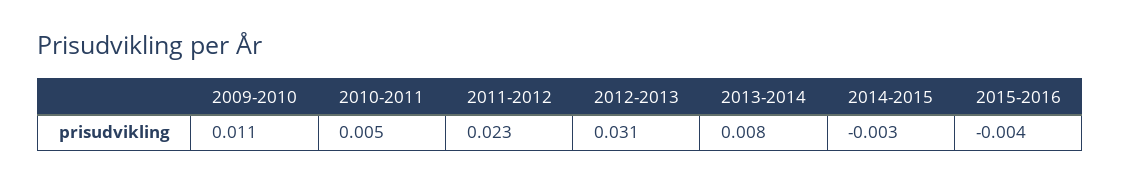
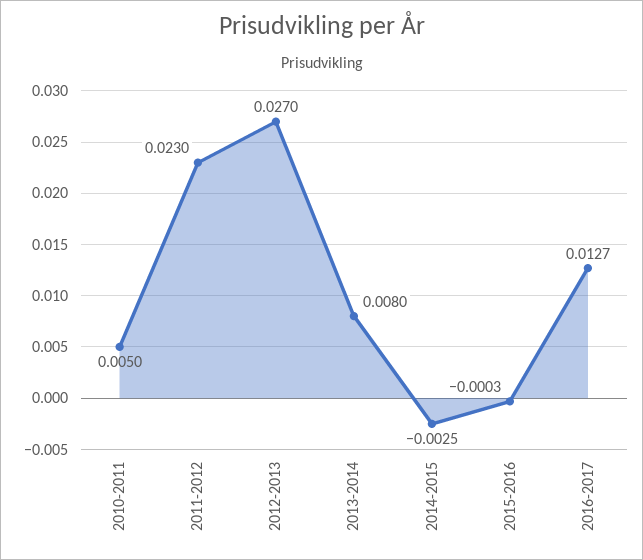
2009-2010: 0.011 -> none
2012-2013: 0.031 -> 0.027
2015-2016: -0.004 -> -0.0003
2016-2017: none -> 0.0127

